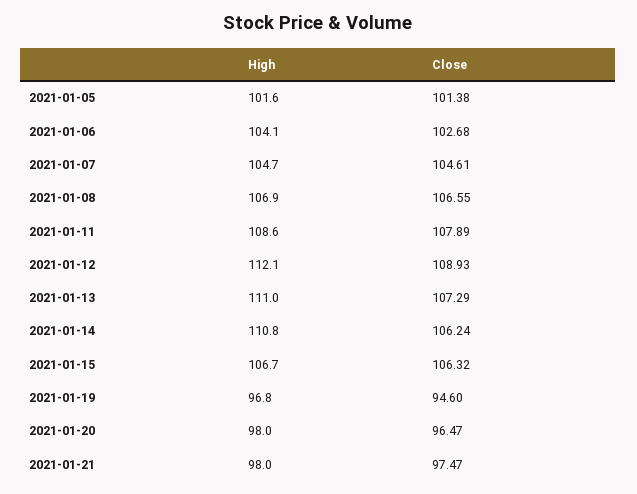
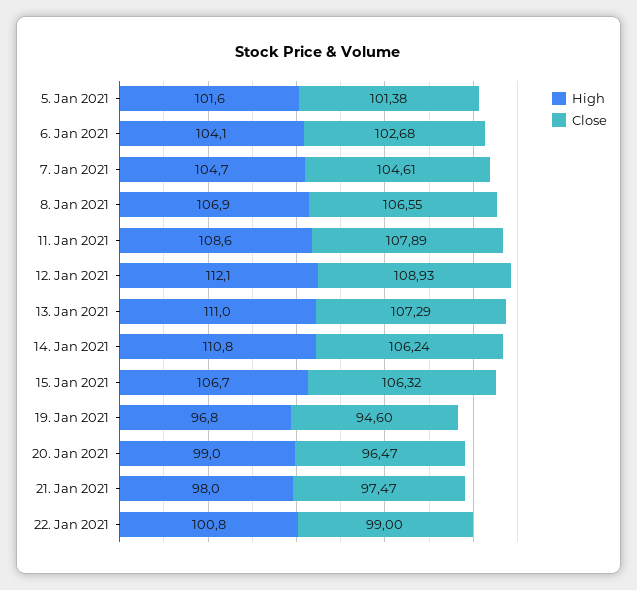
High, 2021-01-20: 98 -> 99
High, 22. Jan 2021: none -> 100.8
Close, 22. Jan 2021: none -> 99

